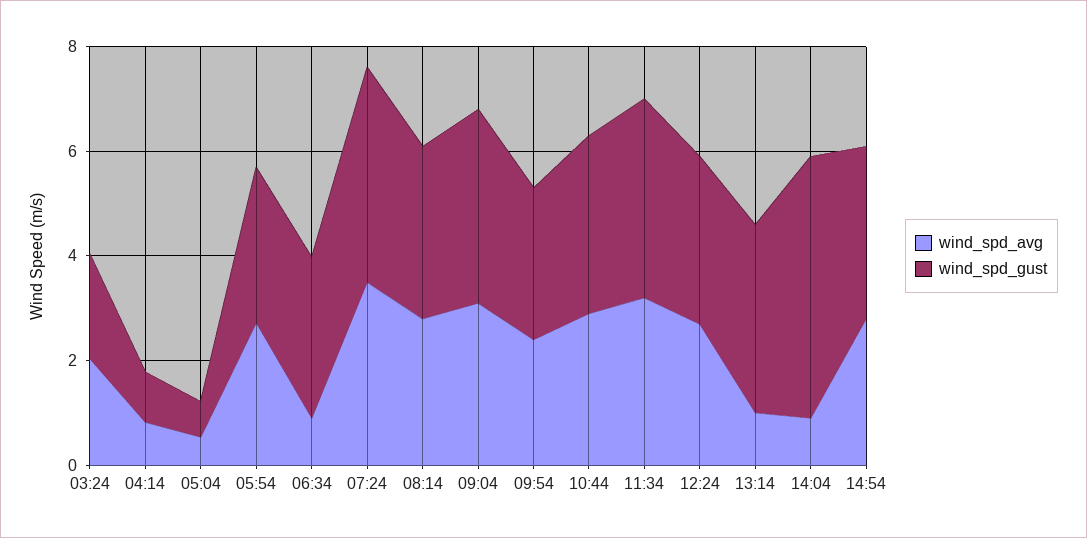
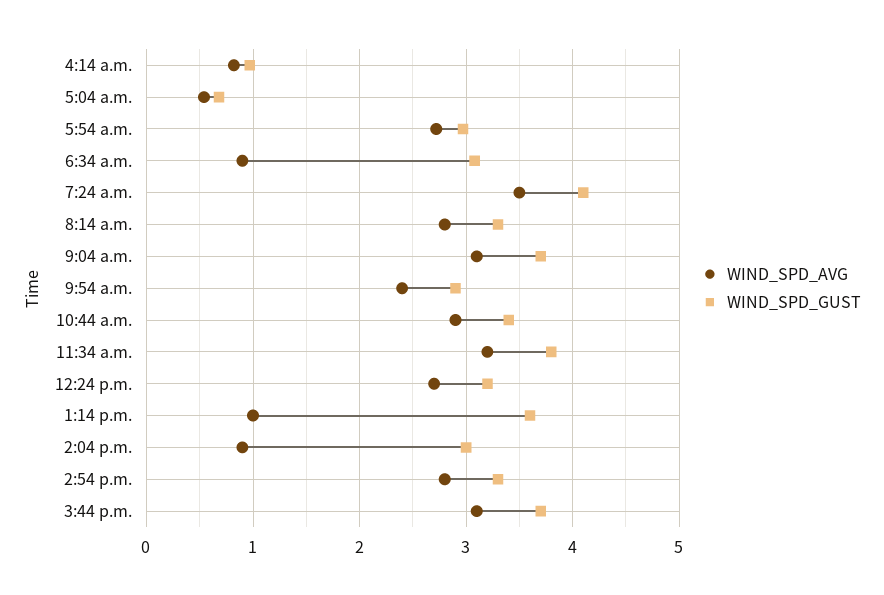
wind_spd_avg, 03:24: 2 -> none
wind_spd_gust, 03:24: 2 -> none
wind_spd_gust, 14:04: 5 -> 3
wind_spd_avg, 3:44 p.m.: none -> 3.1
wind_spd_gust, 3:44 p.m.: none -> 3.7

